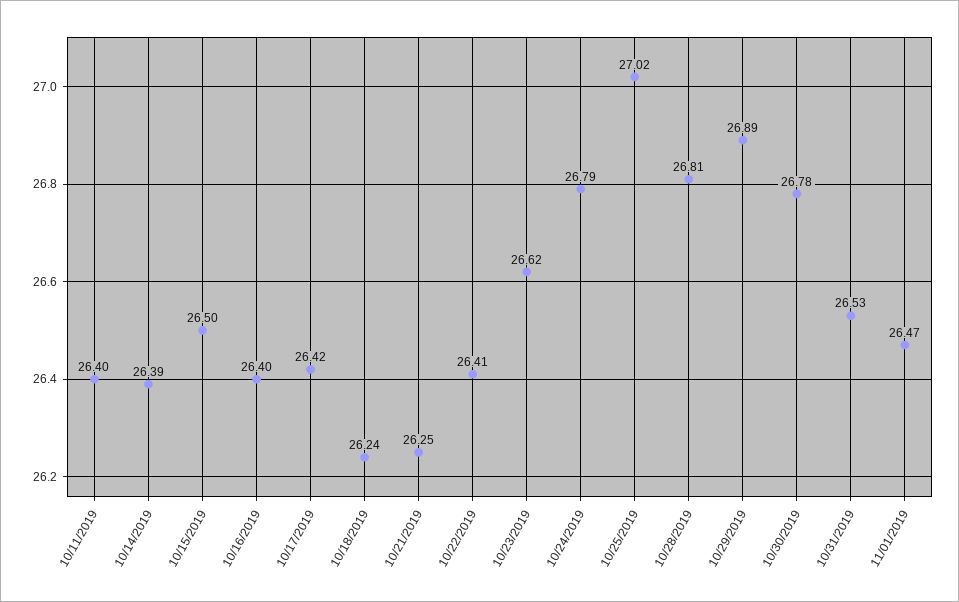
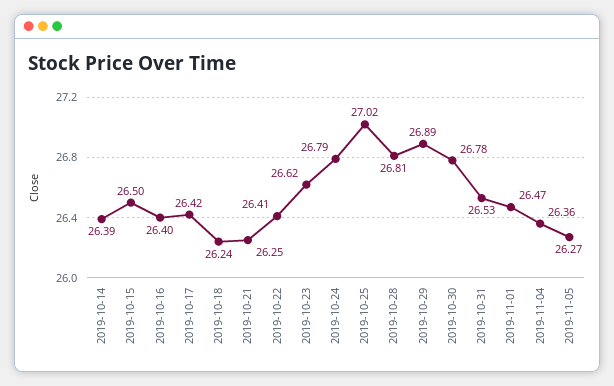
10/11/2019: 26.4 -> none
2019-11-04: none -> 26.36
2019-11-05: none -> 26.27

